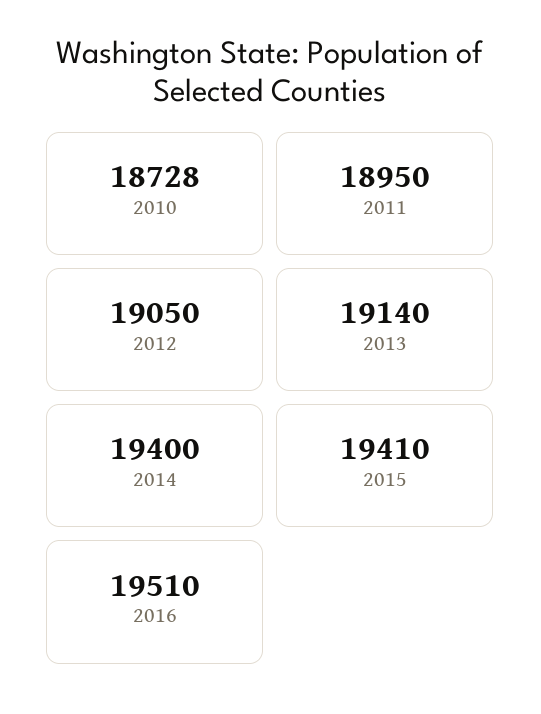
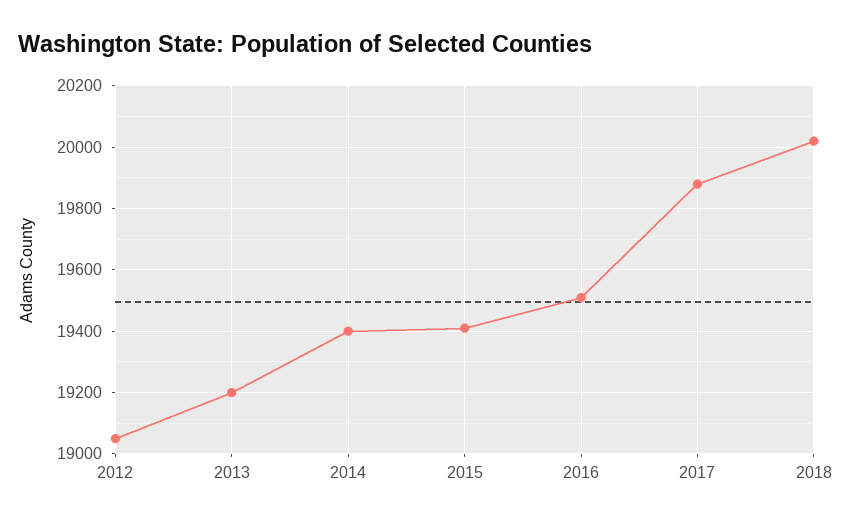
2010: 18728 -> none
2011: 18950 -> none
2013: 19140 -> 19200
2017: none -> 19880
2018: none -> 20020

